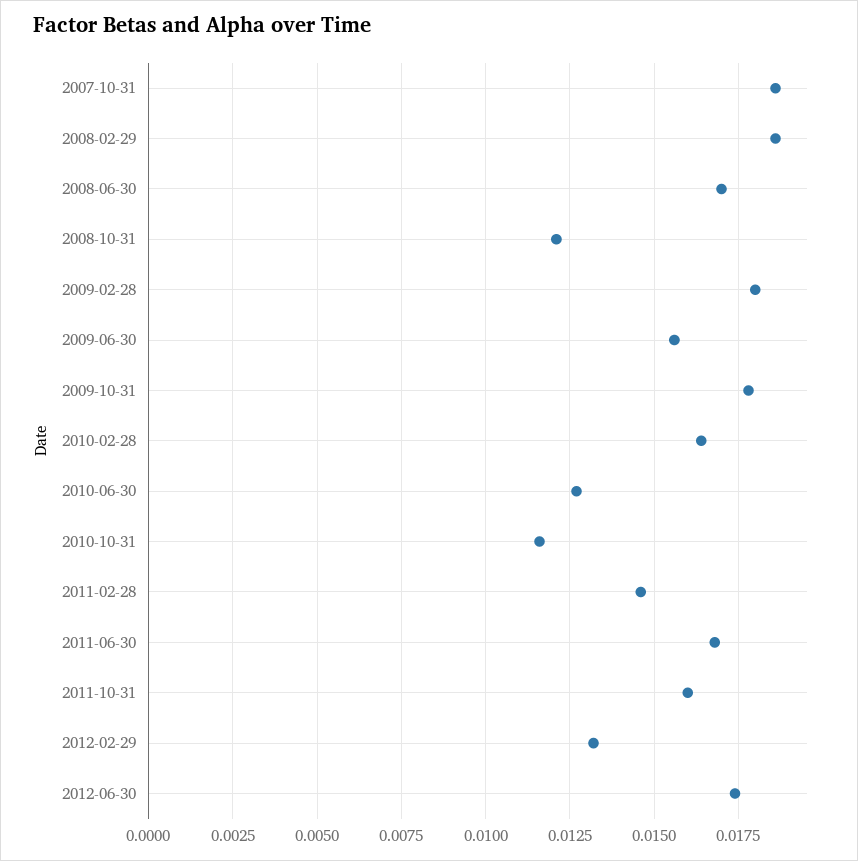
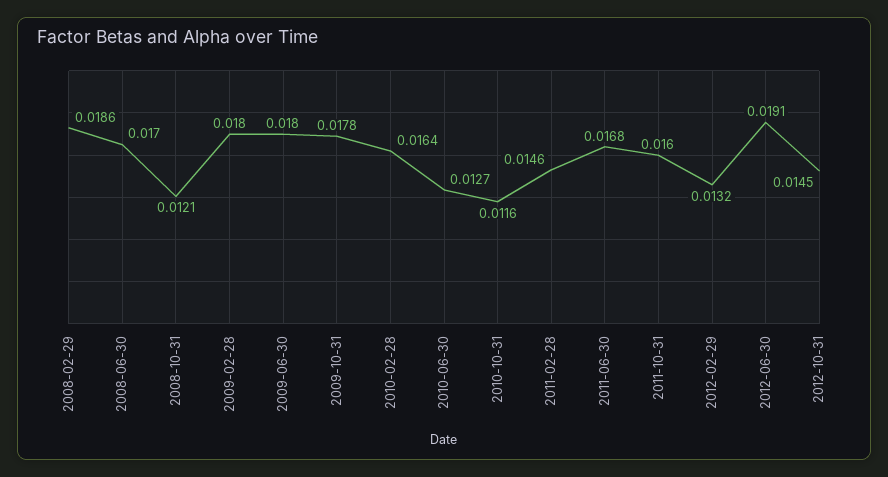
2007-10-31: 0.0185 -> none
2009-06-30: 0.0155 -> 0.018
2012-06-30: 0.0175 -> 0.0191
2012-10-31: none -> 0.0145

